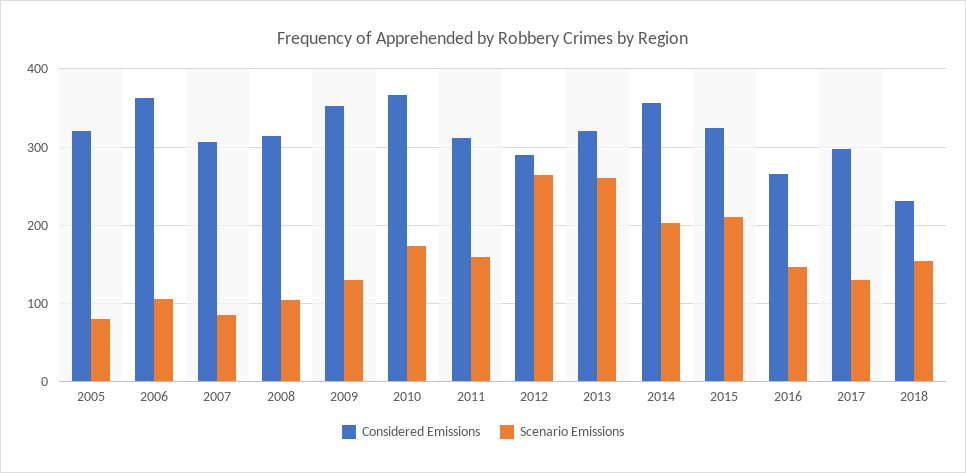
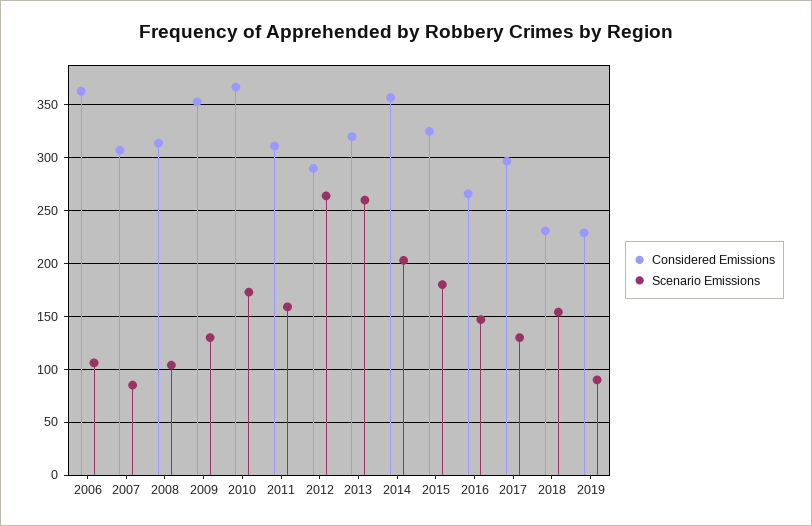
Considered Emissions, 2005: 320 -> none
Scenario Emissions, 2005: 80 -> none
Scenario Emissions, 2015: 210 -> 180
Considered Emissions, 2019: none -> 230
Scenario Emissions, 2019: none -> 90

